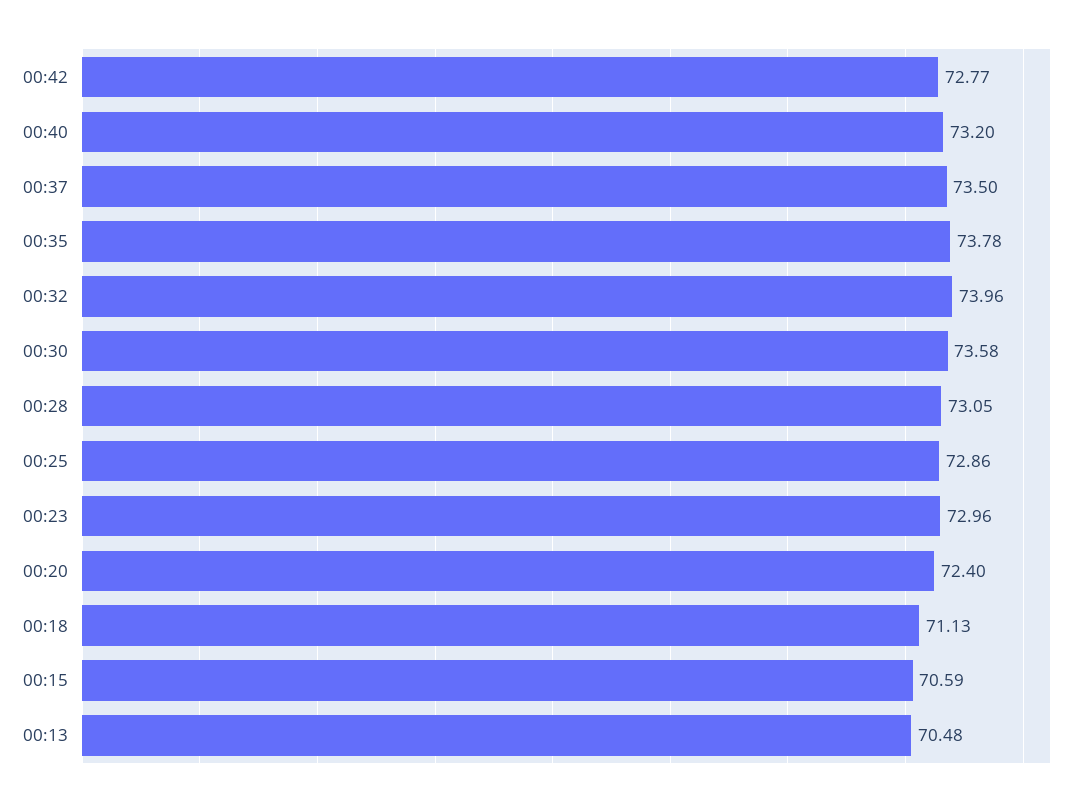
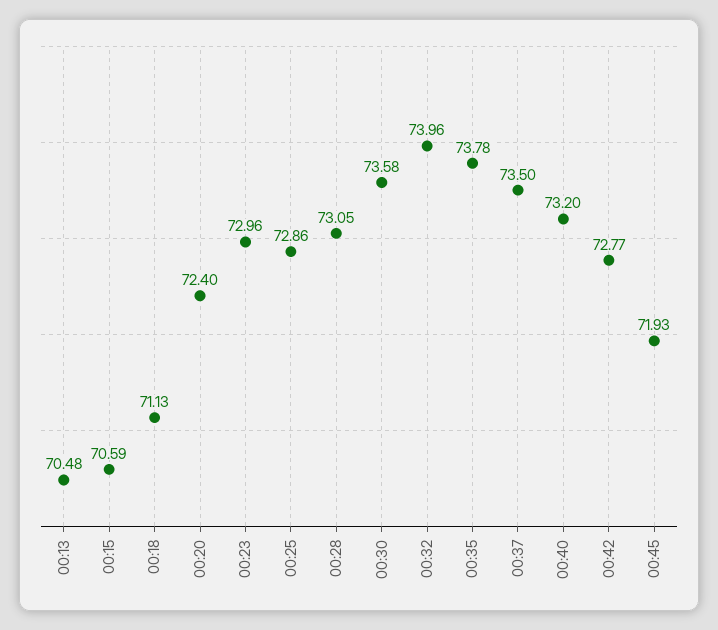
00:45: none -> 71.93

